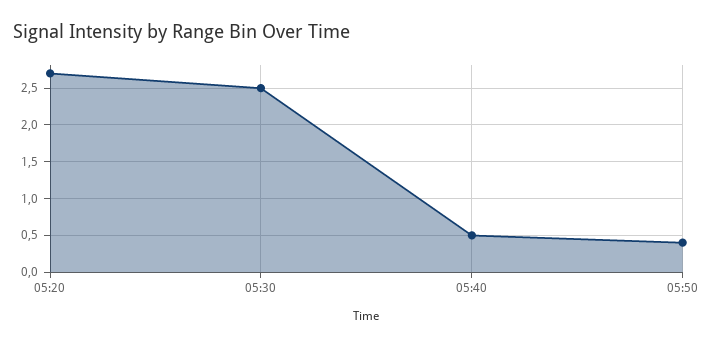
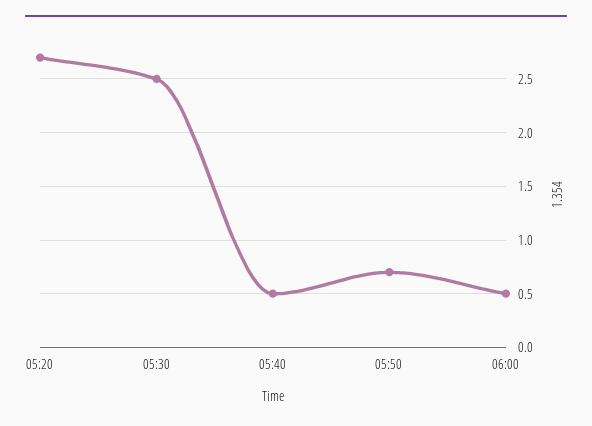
05:50: 0.4 -> 0.7
06:00: none -> 0.5

